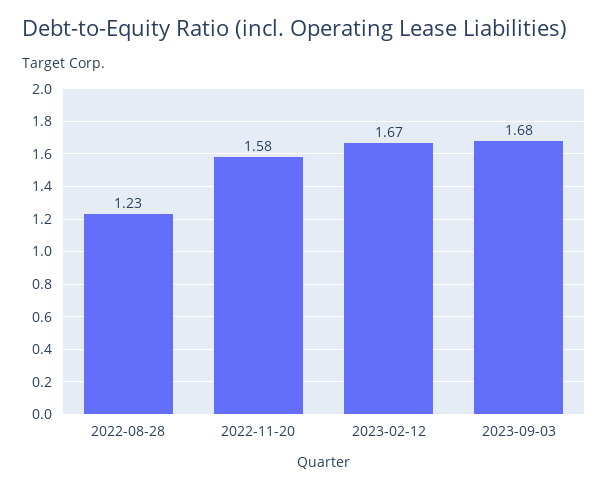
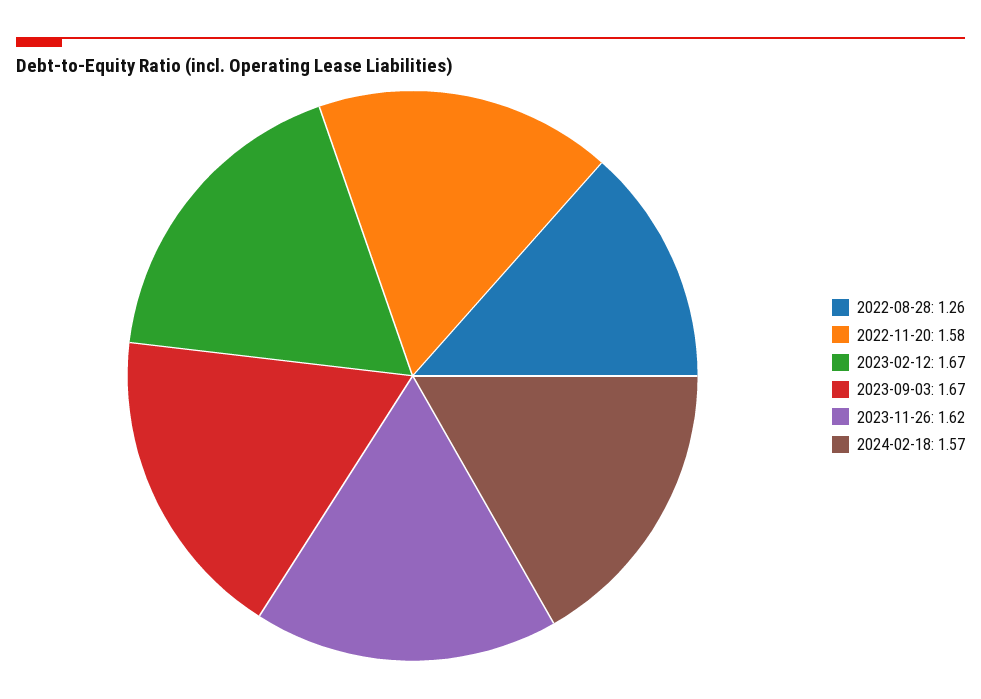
2022-08-28: 1.23 -> 1.26
2023-09-03: 1.68 -> 1.67
2023-11-26: none -> 1.62
2024-02-18: none -> 1.57

